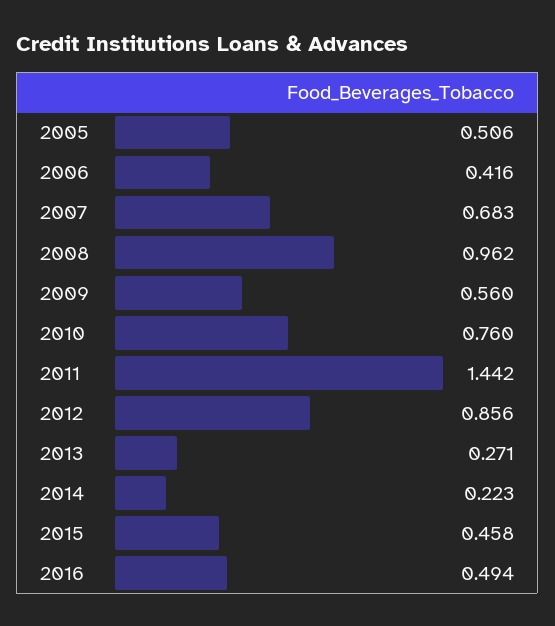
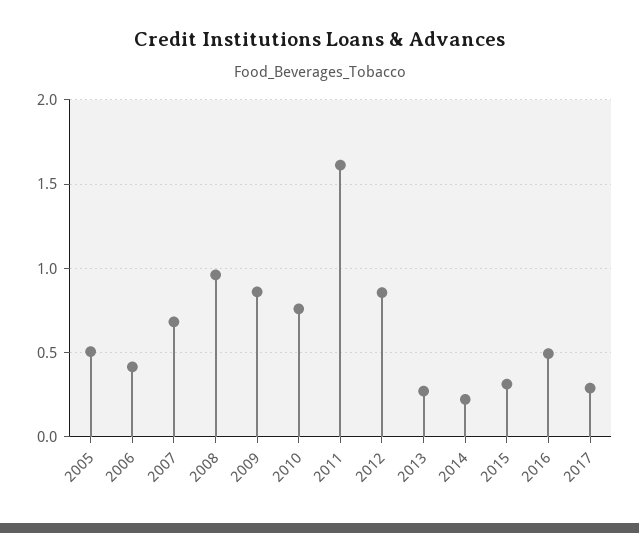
2009: 0.56 -> 0.85
2011: 1.442 -> 1.6
2015: 0.458 -> 0.3
2017: none -> 0.3

